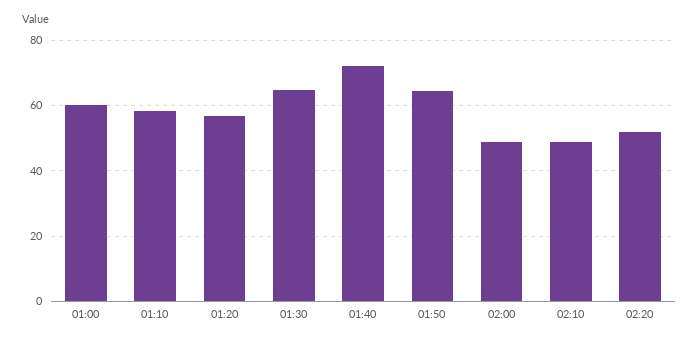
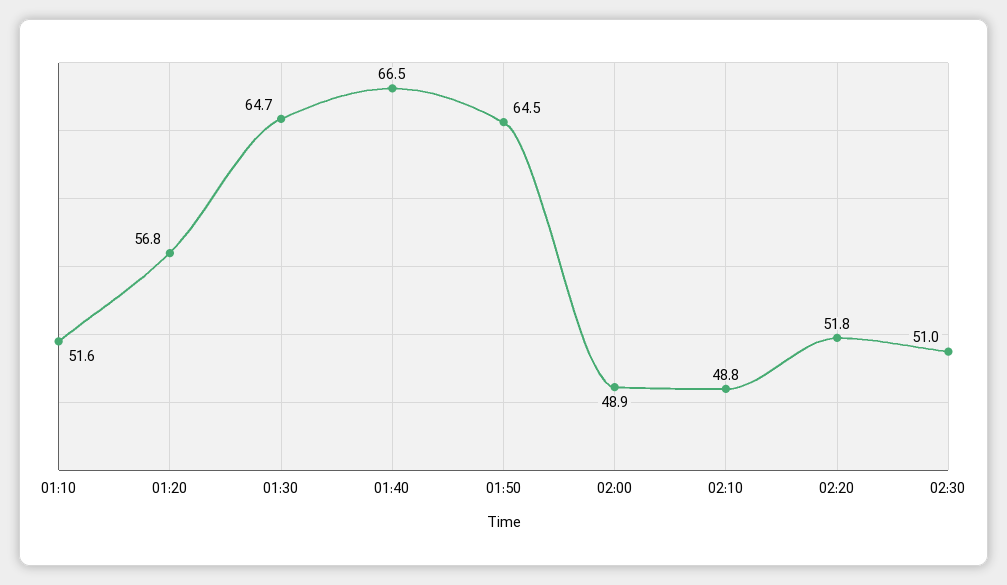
01:00: 60 -> none
01:10: 58 -> 51.6
01:40: 72 -> 66.5
02:30: none -> 51

